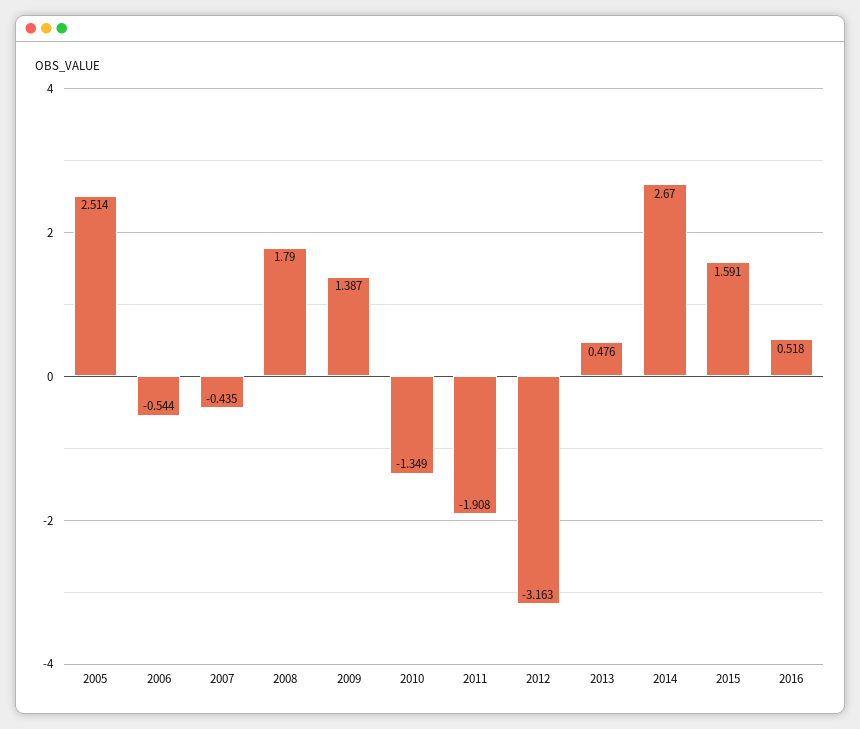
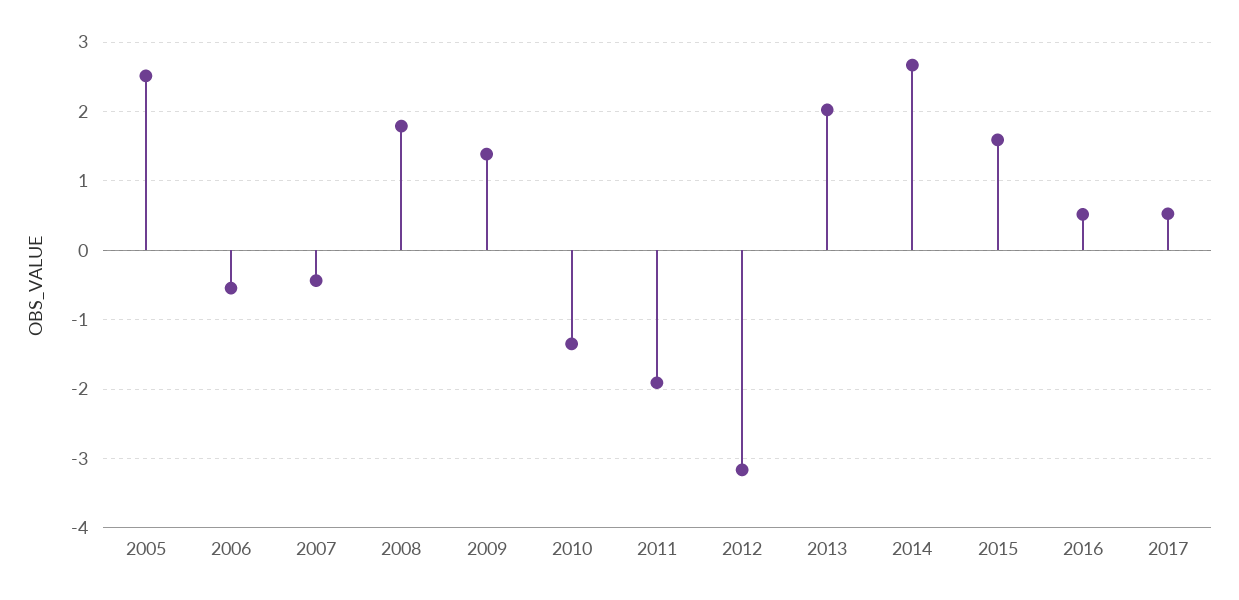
2013: 0.476 -> 2
2017: none -> 0.5

